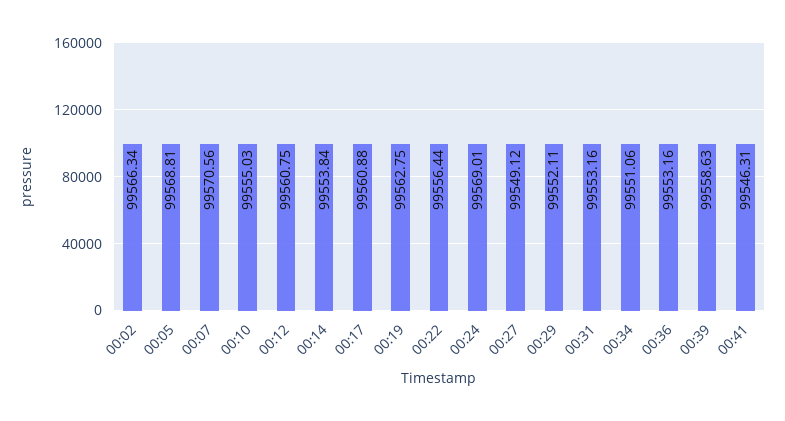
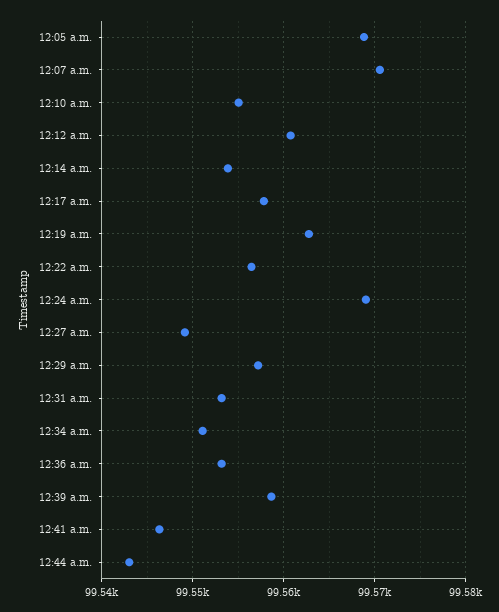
00:02: 99566.34 -> none
00:17: 99560.88 -> 99558
00:29: 99552.11 -> 99557
12:44 a.m.: none -> 99543

